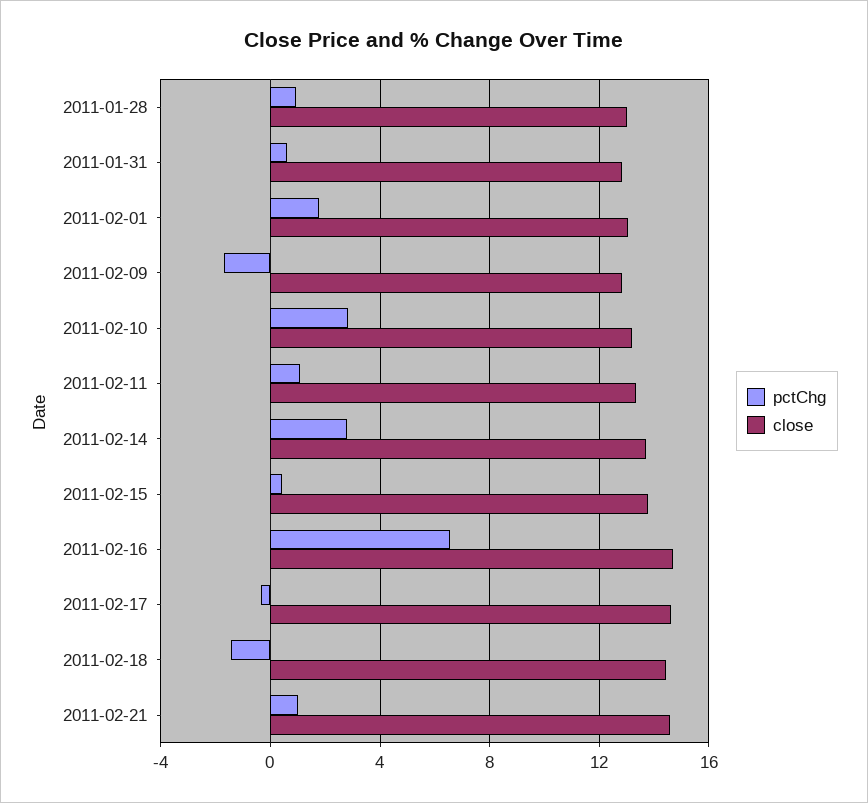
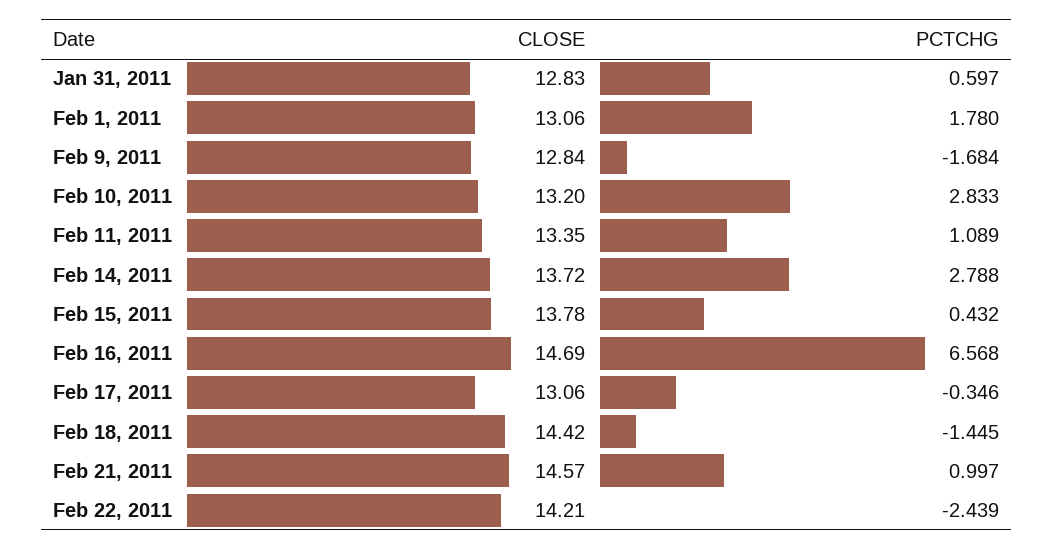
pctChg, 2011-01-28: 1 -> none
close, 2011-01-28: 13 -> none
close, 2011-02-17: 14.5 -> 13.06
close, Feb 22, 2011: none -> 14.21
pctChg, Feb 22, 2011: none -> -2.439

